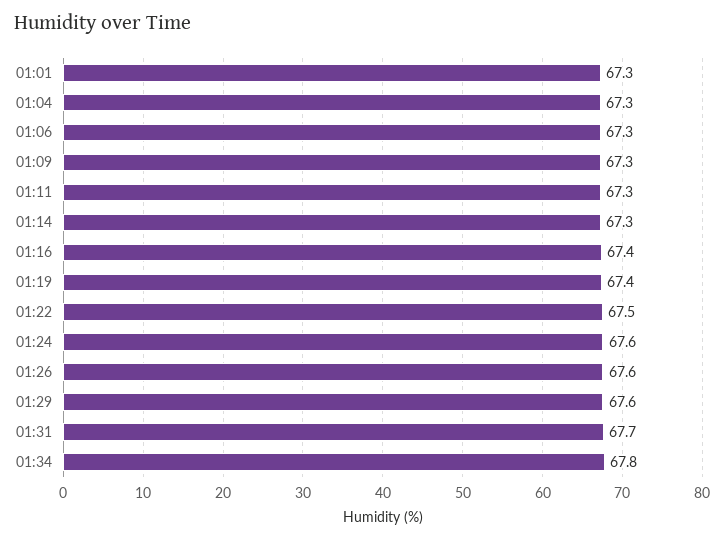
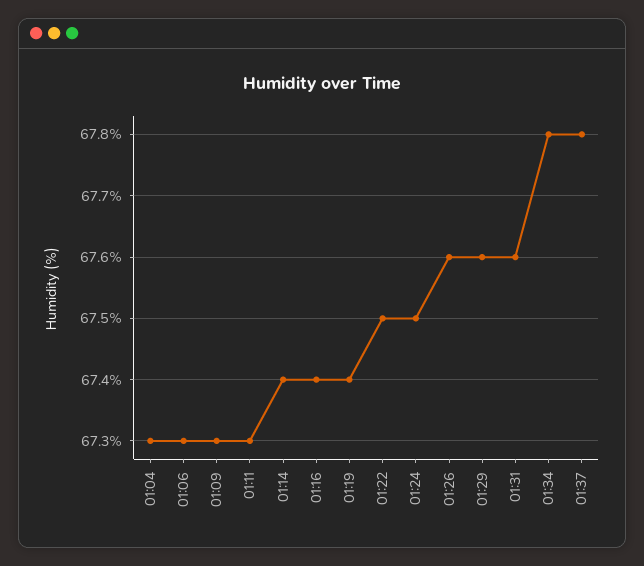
01:01: 67.3 -> none
01:14: 67.3 -> 67.4
01:24: 67.6 -> 67.5
01:31: 67.7 -> 67.6
01:37: none -> 67.8

